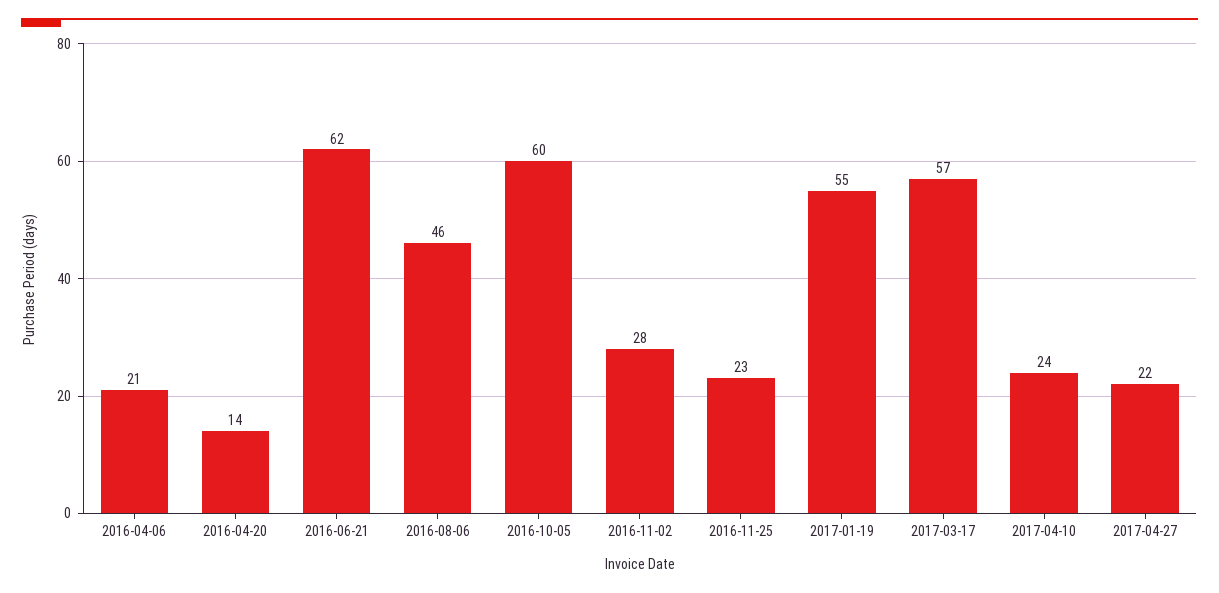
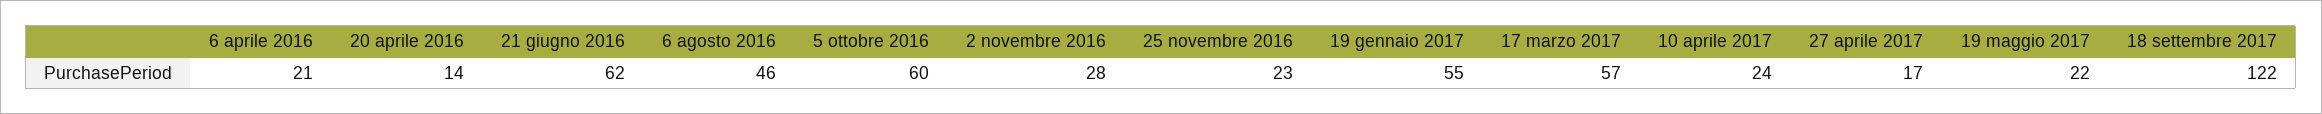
2017-04-27: 22 -> 17
19 maggio 2017: none -> 22
18 settembre 2017: none -> 122

